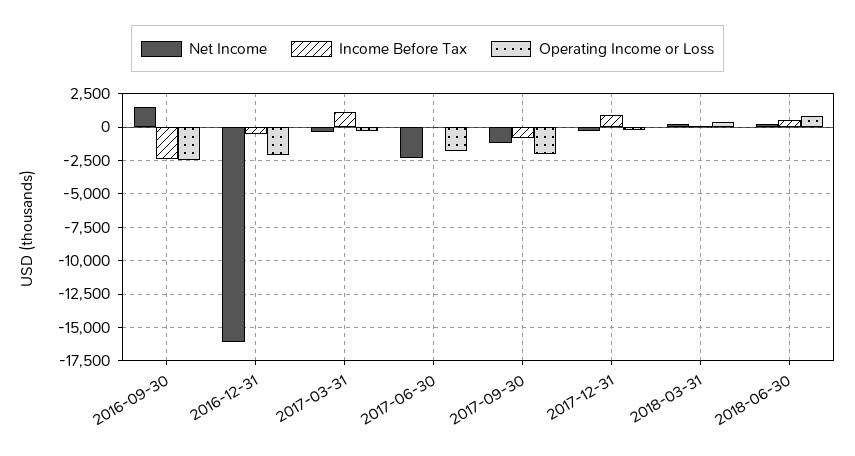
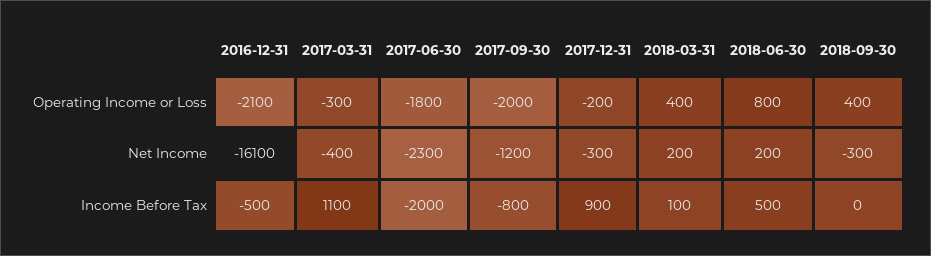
Net Income, 2016-09-30: 1500 -> none
Income Before Tax, 2016-09-30: -2500 -> none
Operating Income or Loss, 2016-09-30: -2500 -> none
Income Before Tax, 2017-06-30: 0 -> -2000
Operating Income or Loss, 2018-09-30: none -> 400
Net Income, 2018-09-30: none -> -300
Income Before Tax, 2018-09-30: none -> 0

